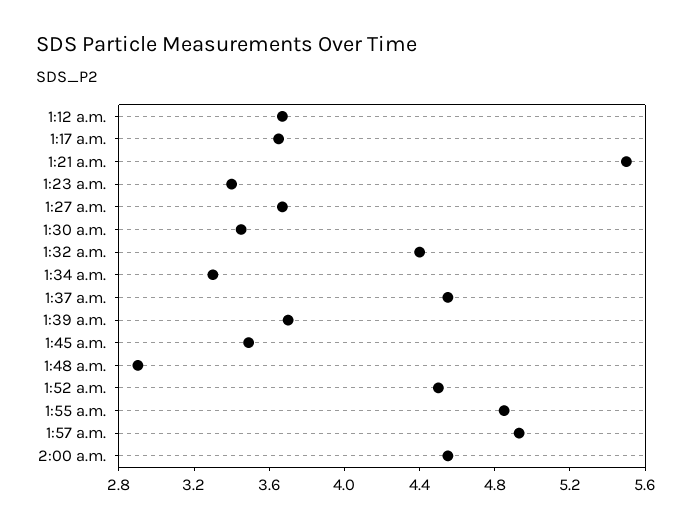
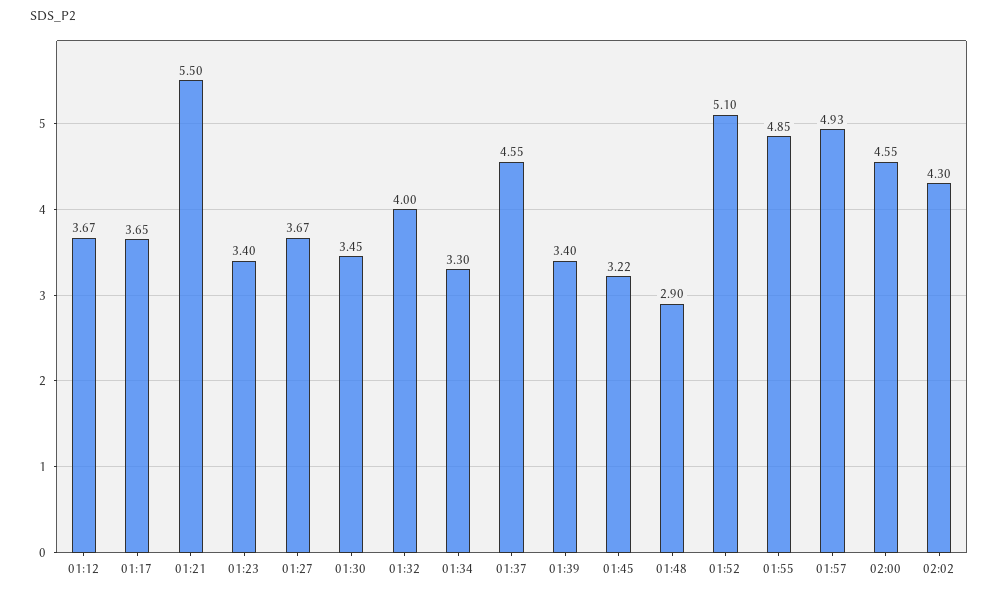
1:32 a.m.: 4.4 -> 4
1:39 a.m.: 3.7 -> 3.4
1:45 a.m.: 3.5 -> 3.22
1:52 a.m.: 4.5 -> 5.1
02:02: none -> 4.3

